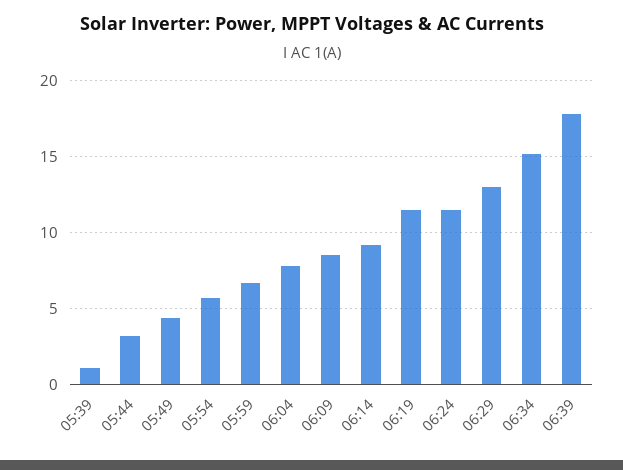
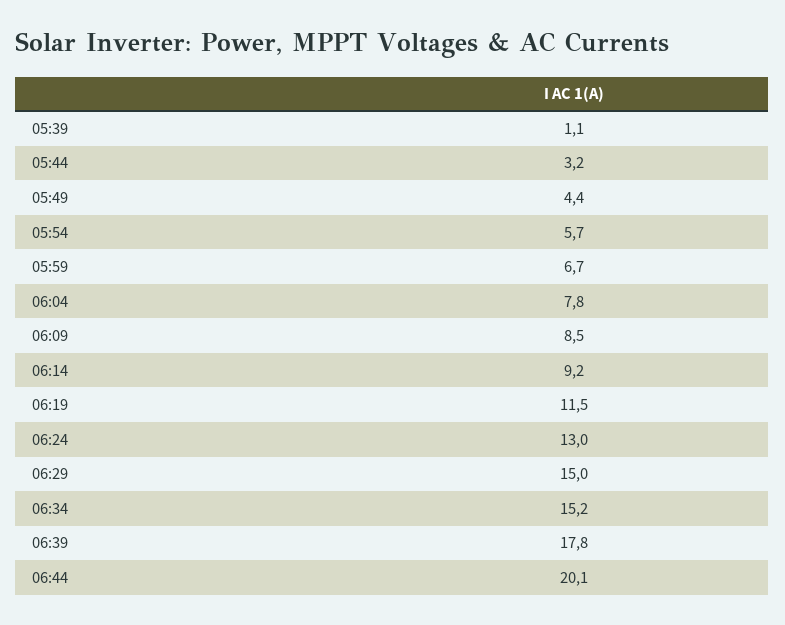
06:24: 11.5 -> 13
06:29: 13 -> 15
06:44: none -> 20.1

